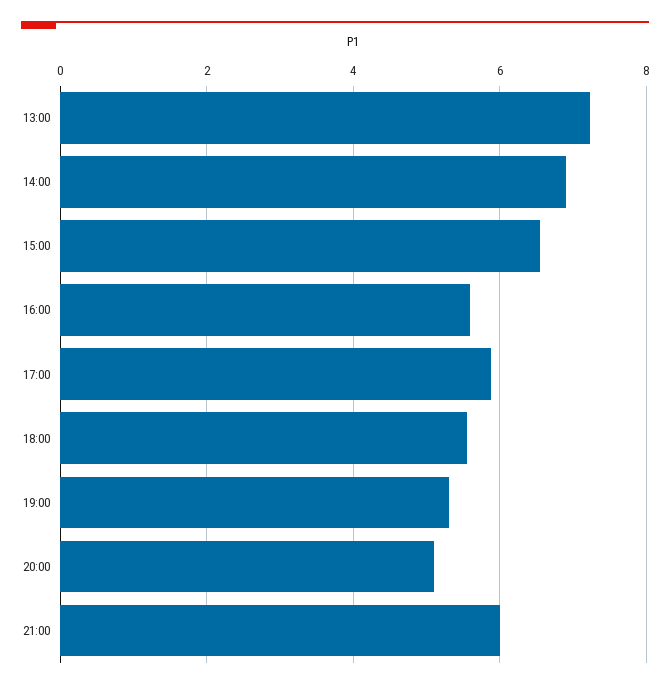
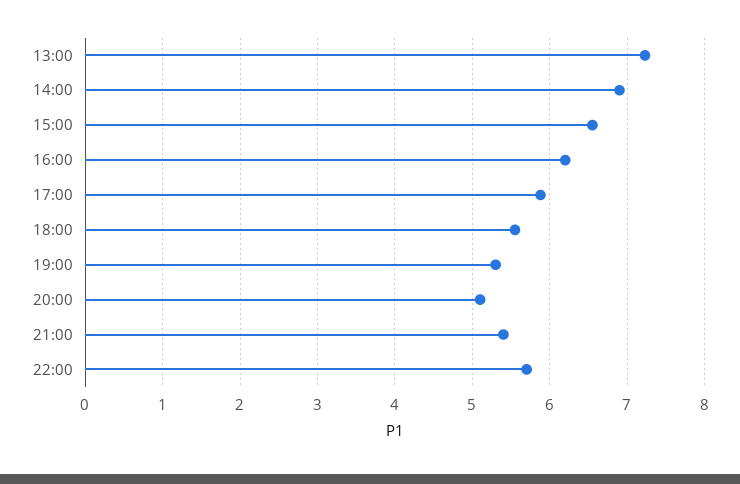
16:00: 5.6 -> 6.2
21:00: 6 -> 5.4
22:00: none -> 5.7

